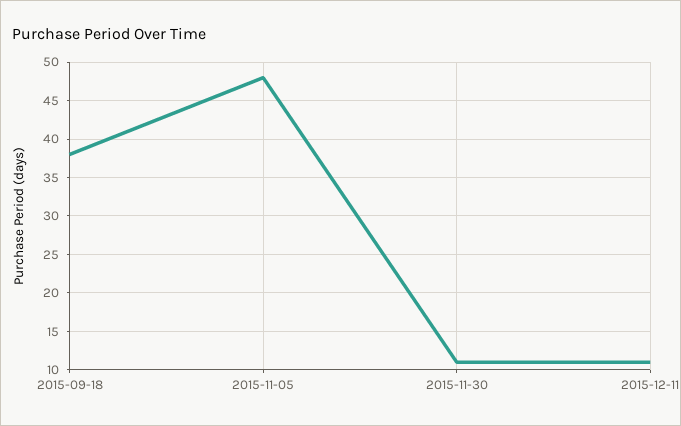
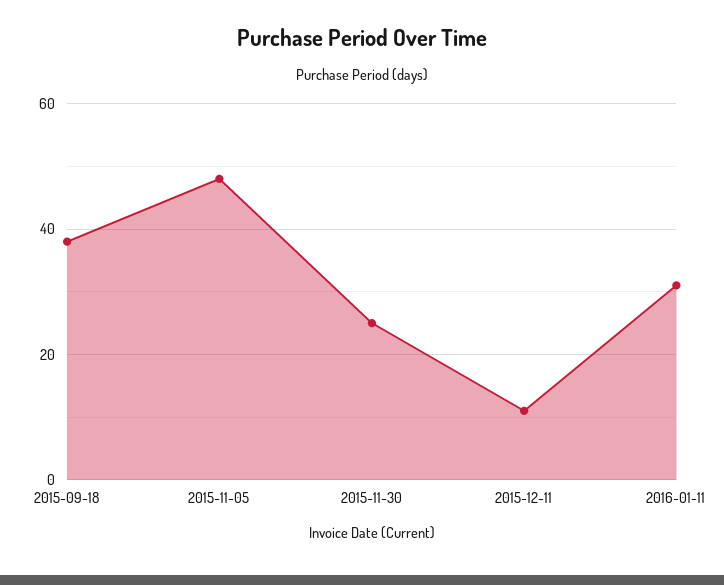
2015-11-30: 11 -> 25
2016-01-11: none -> 30

